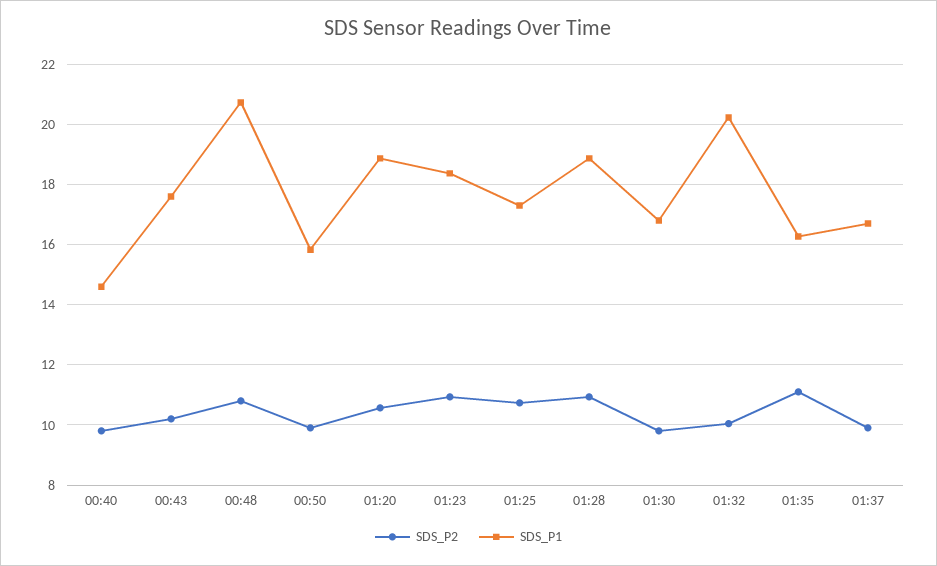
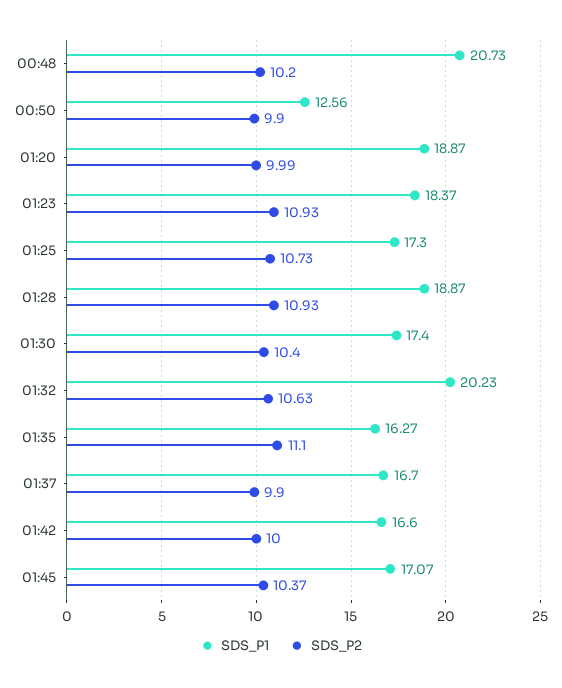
SDS_P2, 00:40: 9.8 -> none
SDS_P1, 00:40: 14.6 -> none
SDS_P2, 00:43: 10.2 -> none
SDS_P1, 00:43: 17.6 -> none
SDS_P2, 00:48: 10.8 -> 10.2
SDS_P1, 00:50: 15.8 -> 12.56
SDS_P2, 01:20: 10.6 -> 9.99
SDS_P2, 01:30: 9.8 -> 10.4
SDS_P1, 01:30: 16.8 -> 17.4
SDS_P2, 01:32: 10 -> 10.63
SDS_P1, 01:42: none -> 16.6
SDS_P2, 01:42: none -> 10
SDS_P1, 01:45: none -> 17.07
SDS_P2, 01:45: none -> 10.37

